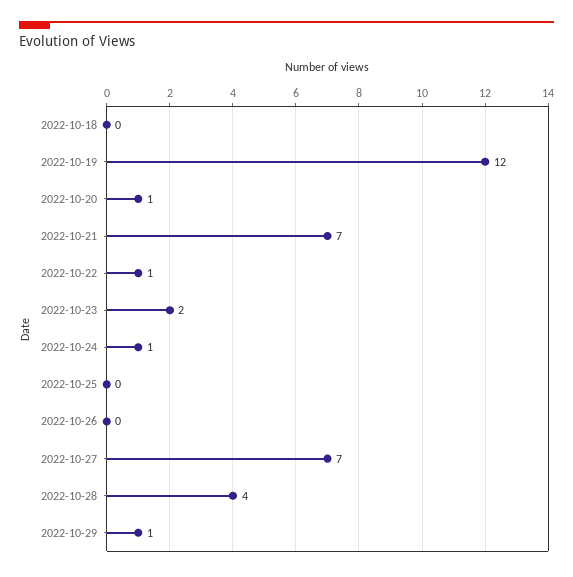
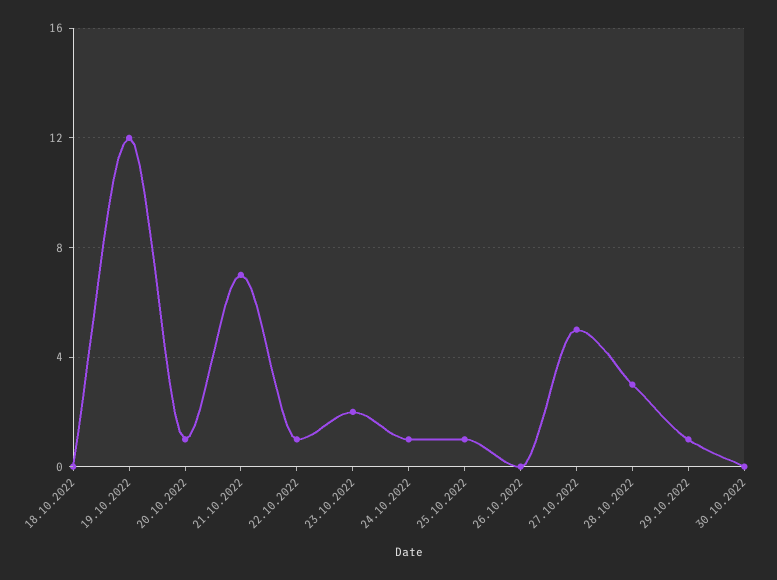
2022-10-25: 0 -> 1
2022-10-27: 7 -> 5
2022-10-28: 4 -> 3
30.10.2022: none -> 0

